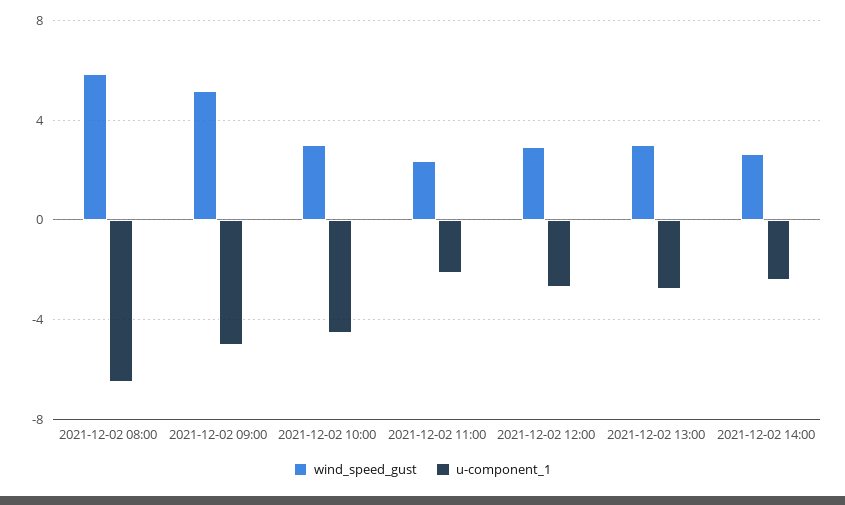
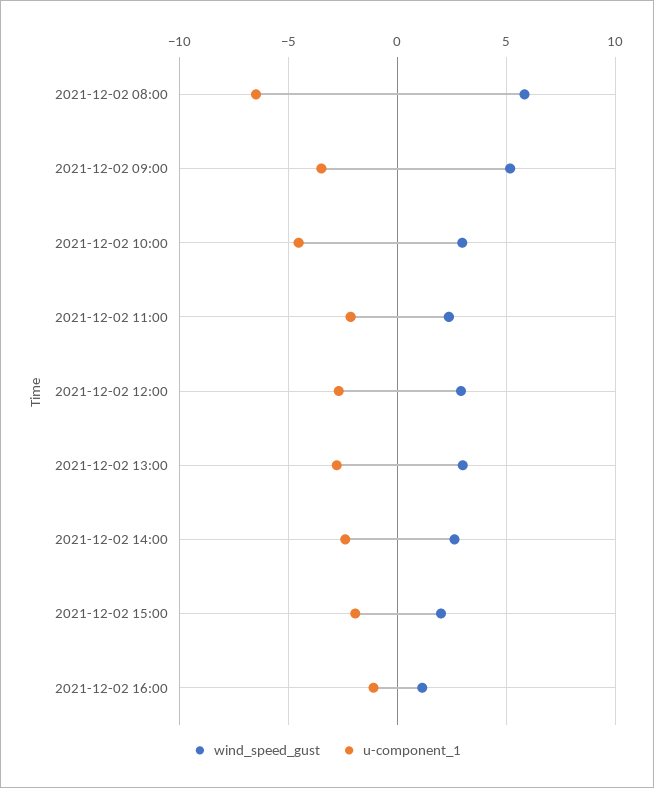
u-component_1, 2021-12-02 09:00: -5 -> -3.5
wind_speed_gust, 2021-12-02 15:00: none -> 2
u-component_1, 2021-12-02 15:00: none -> -2
wind_speed_gust, 2021-12-02 16:00: none -> 1
u-component_1, 2021-12-02 16:00: none -> -1

